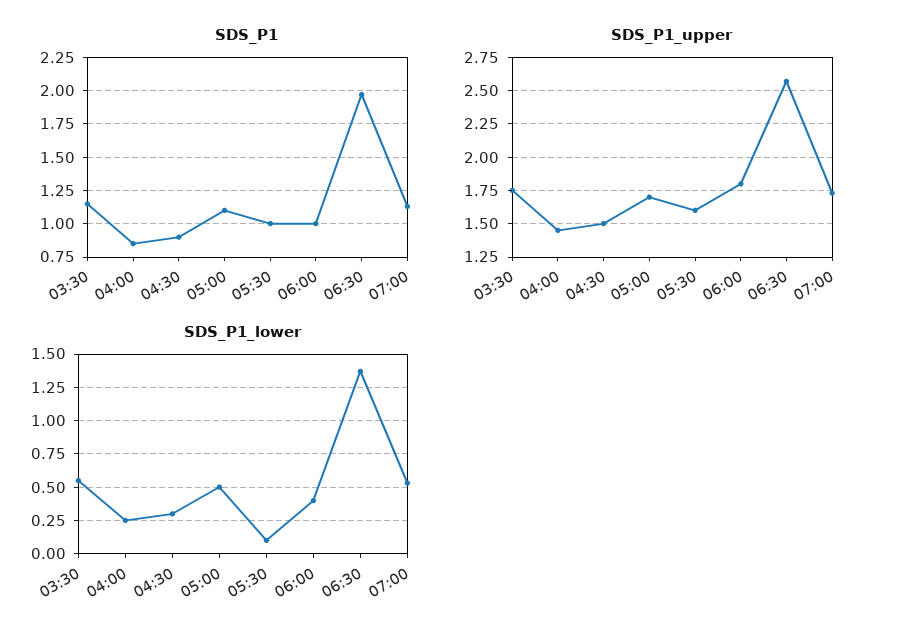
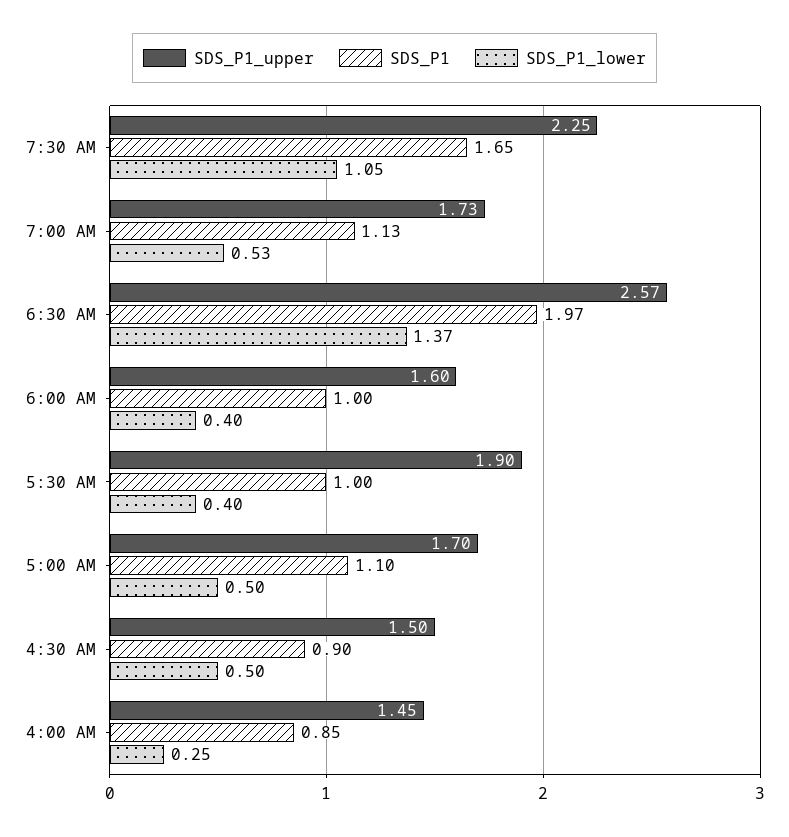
SDS_P1, 03:30: 1.15 -> none
SDS_P1_upper, 03:30: 1.75 -> none
SDS_P1_upper, 05:30: 1.6 -> 1.9
SDS_P1_upper, 06:00: 1.8 -> 1.6
SDS_P1_lower, 03:30: 0.55 -> none
SDS_P1_lower, 04:30: 0.3 -> 0.5
SDS_P1_lower, 05:30: 0.1 -> 0.4
SDS_P1_upper, 7:30 AM: none -> 2.25
SDS_P1, 7:30 AM: none -> 1.65
SDS_P1_lower, 7:30 AM: none -> 1.05

